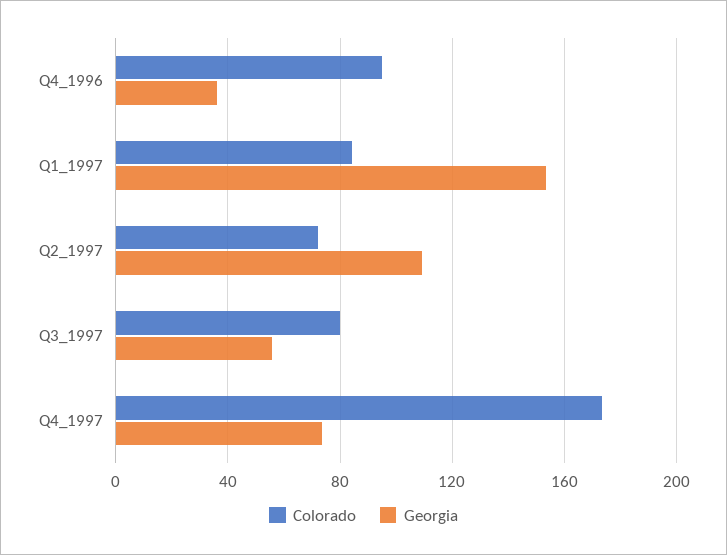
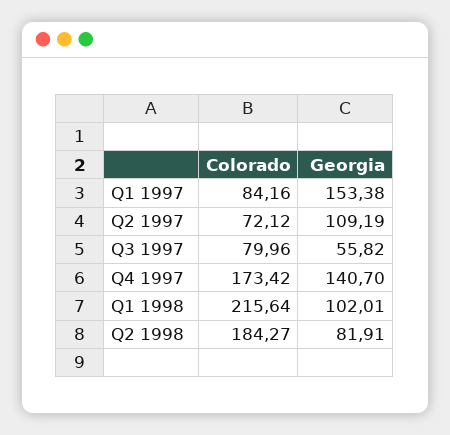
Colorado, Q4_1996: 95 -> none
Georgia, Q4_1996: 35 -> none
Georgia, Q4_1997: 75 -> 140.7
Colorado, Q1 1998: none -> 215.64
Georgia, Q1 1998: none -> 102.01
Colorado, Q2 1998: none -> 184.27
Georgia, Q2 1998: none -> 81.91

